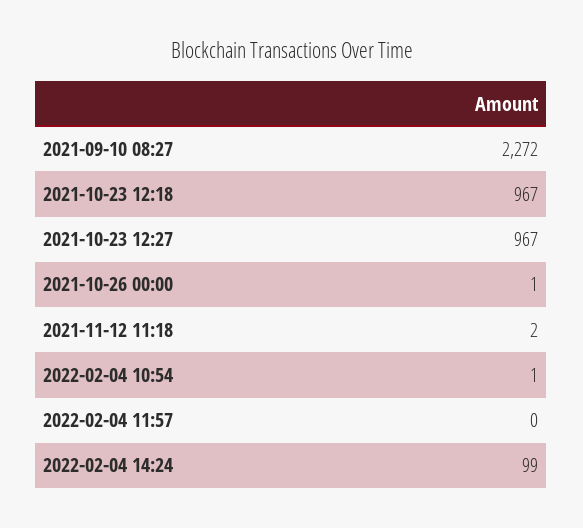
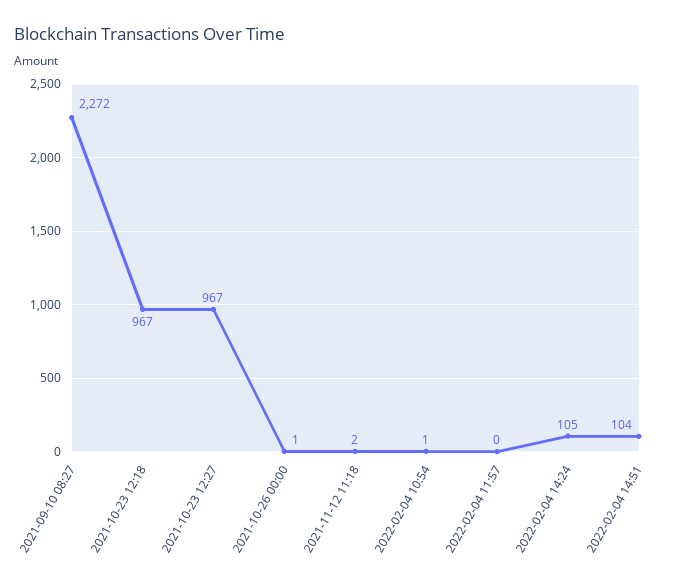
2022-02-04 14:24: 99 -> 105
2022-02-04 14:51: none -> 104

